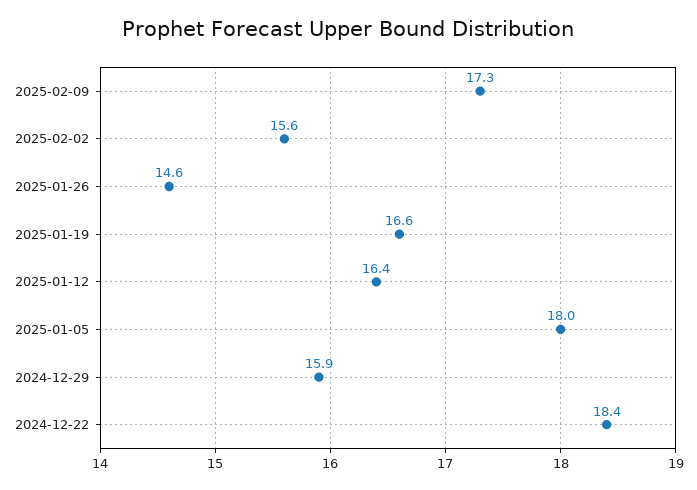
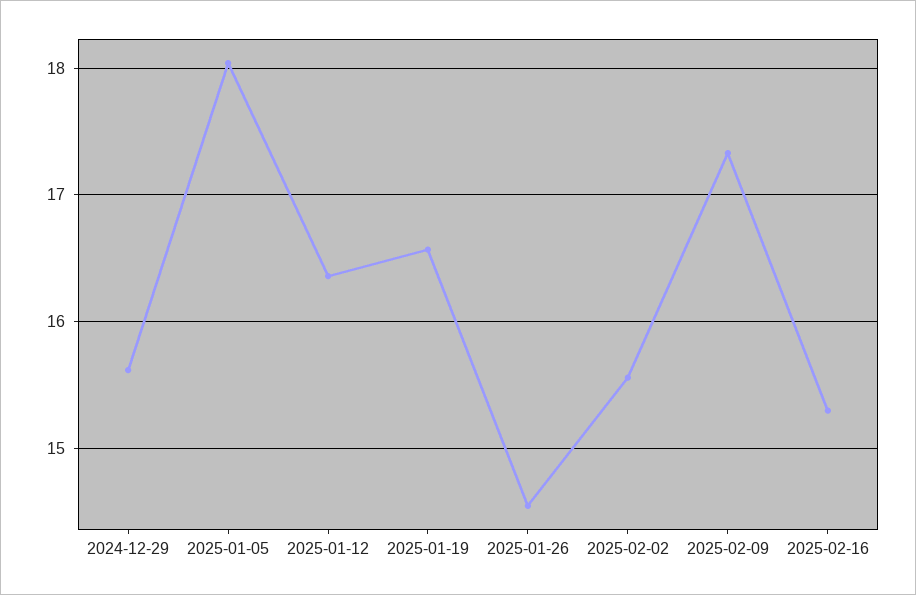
2024-12-29: 15.9 -> 15.6
2024-12-22: 18.4 -> none
2025-02-16: none -> 15.3

